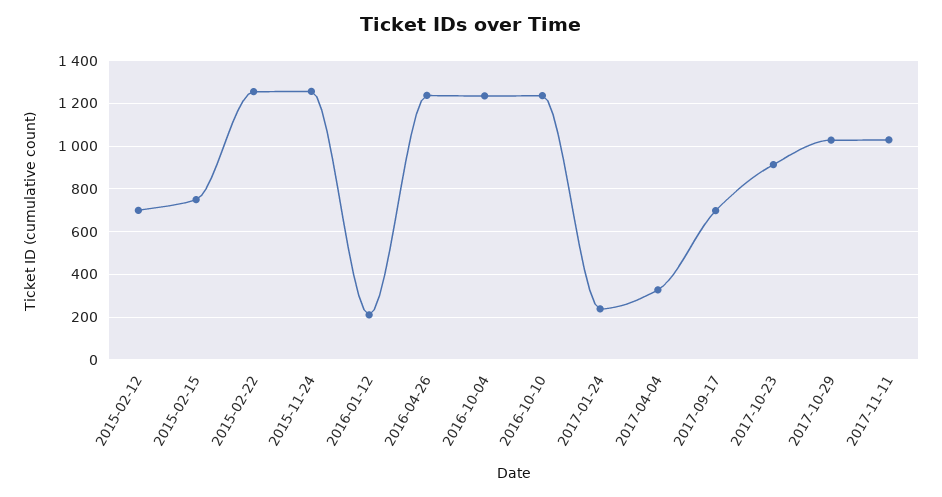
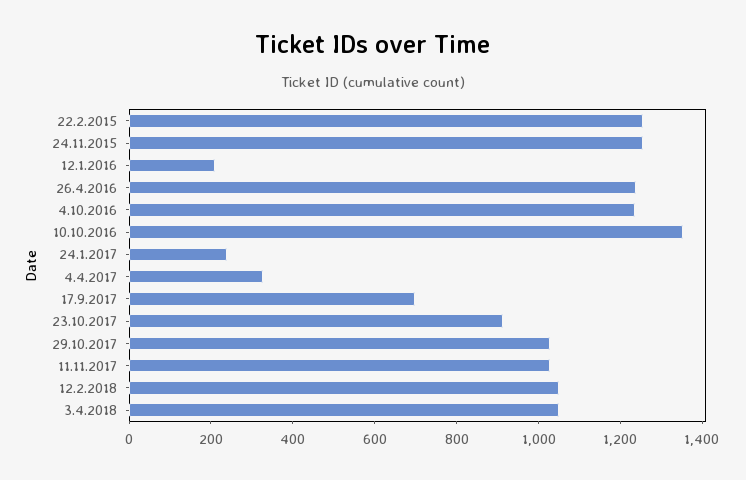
2015-02-12: 700 -> none
2015-02-15: 750 -> none
2016-10-10: 1250 -> 1350
12.2.2018: none -> 1050
3.4.2018: none -> 1050

